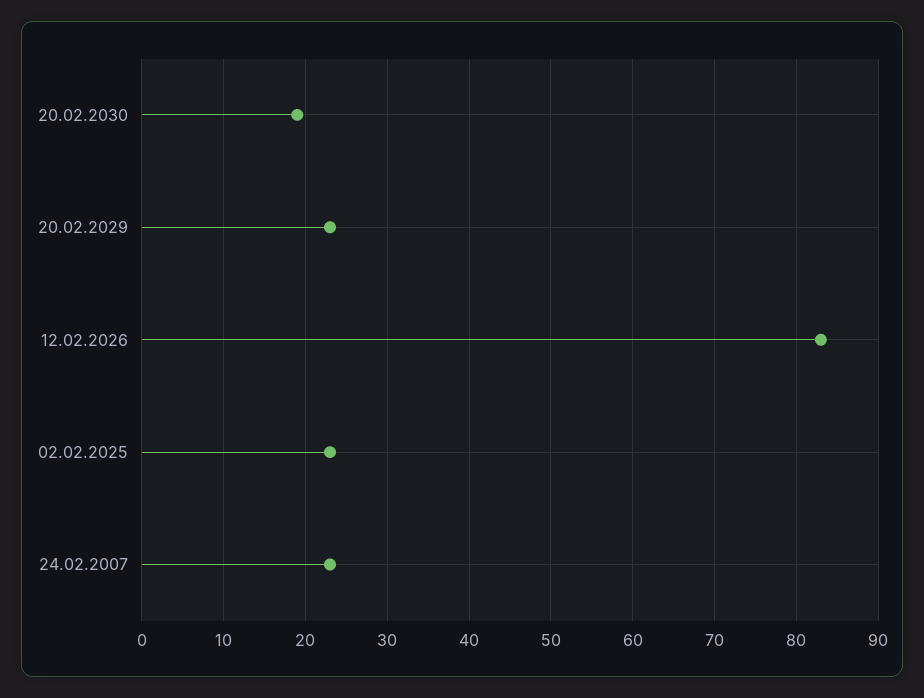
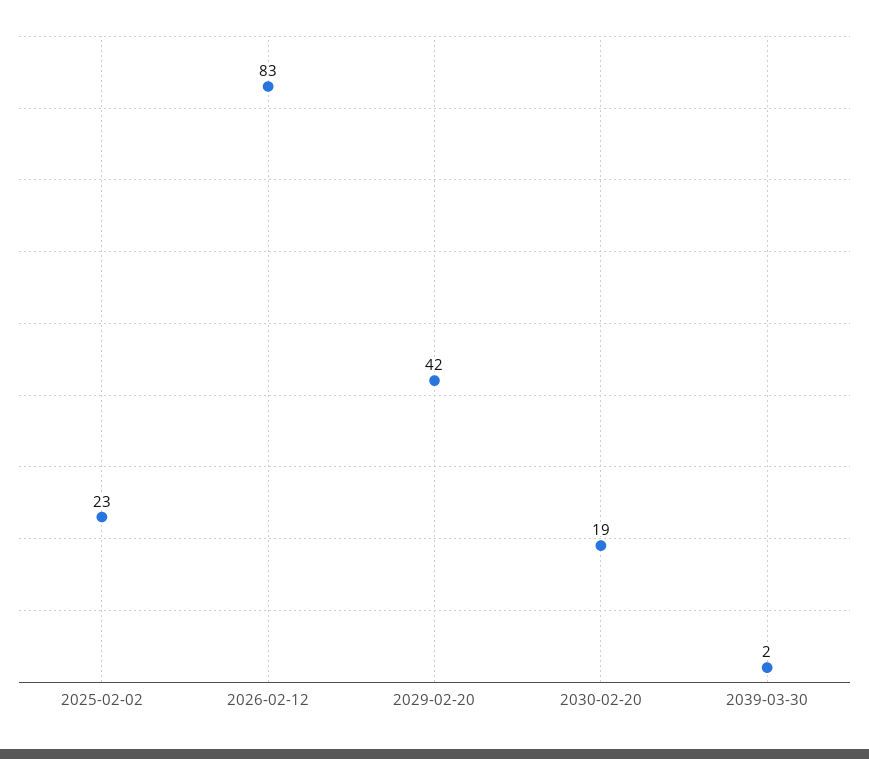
20.02.2029: 23 -> 42
24.02.2007: 23 -> none
2039-03-30: none -> 2

